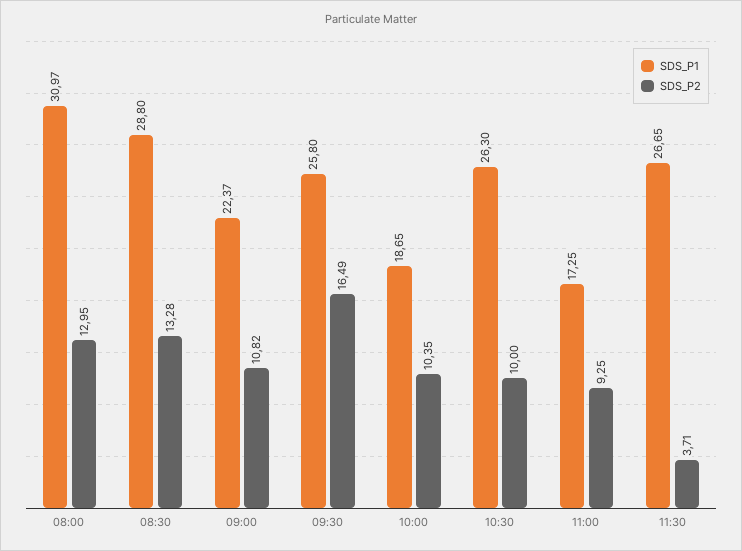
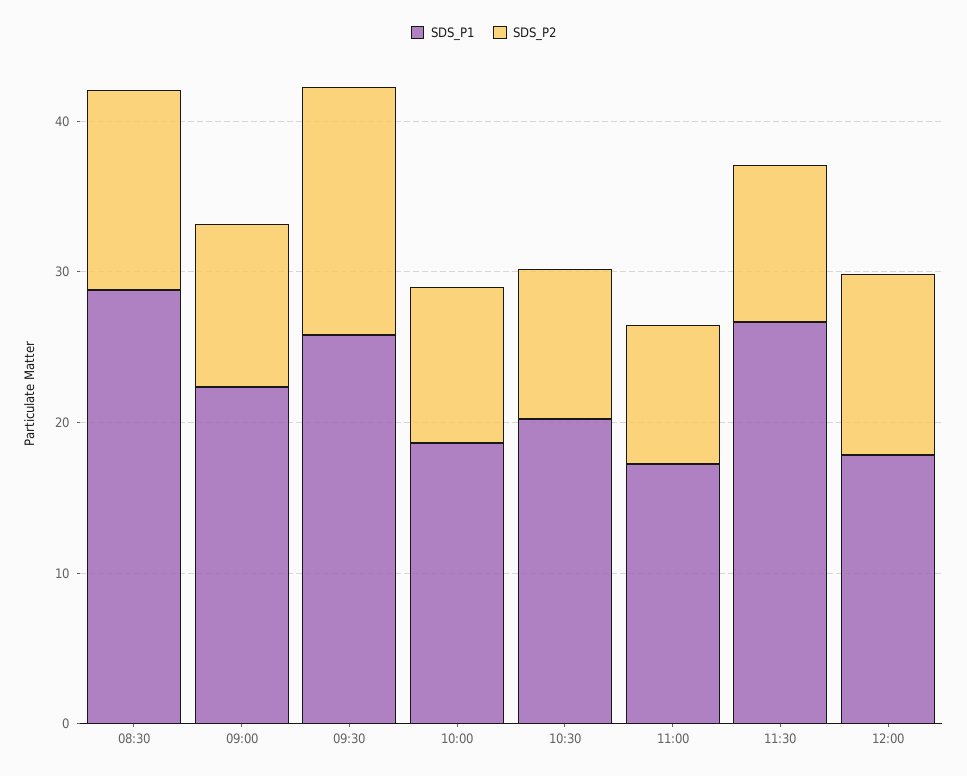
SDS_P1, 08:00: 30.97 -> none
SDS_P2, 08:00: 12.95 -> none
SDS_P1, 10:30: 26.3 -> 20
SDS_P2, 11:30: 3.71 -> 10
SDS_P1, 12:00: none -> 18
SDS_P2, 12:00: none -> 12

